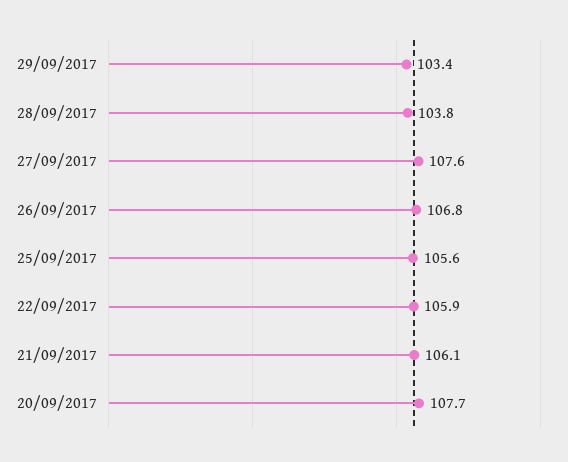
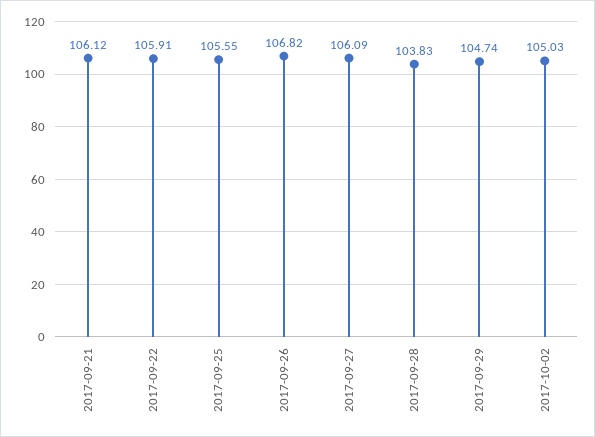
29/09/2017: 103.4 -> 104.74
27/09/2017: 107.6 -> 106.09
20/09/2017: 107.7 -> none
2017-10-02: none -> 105.03

